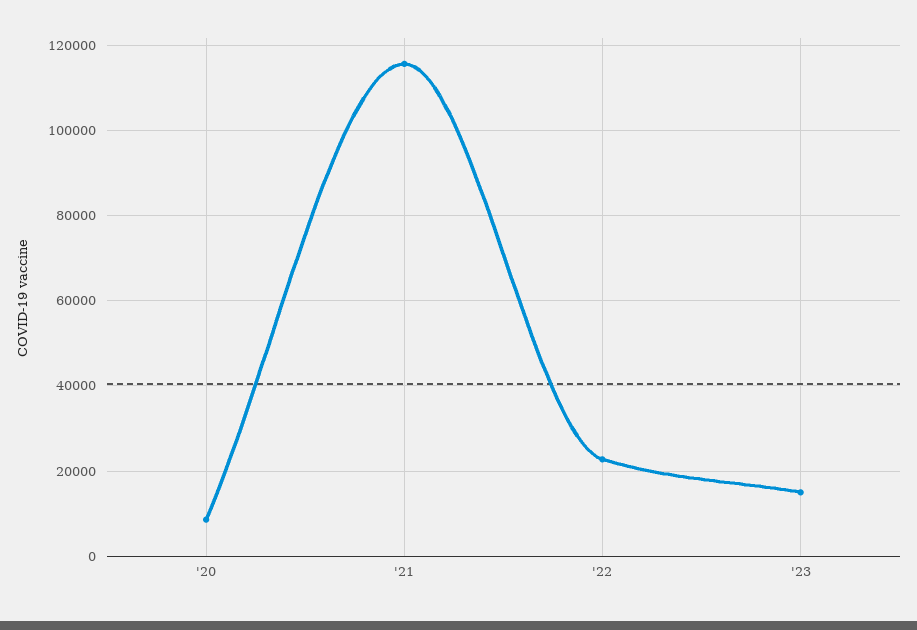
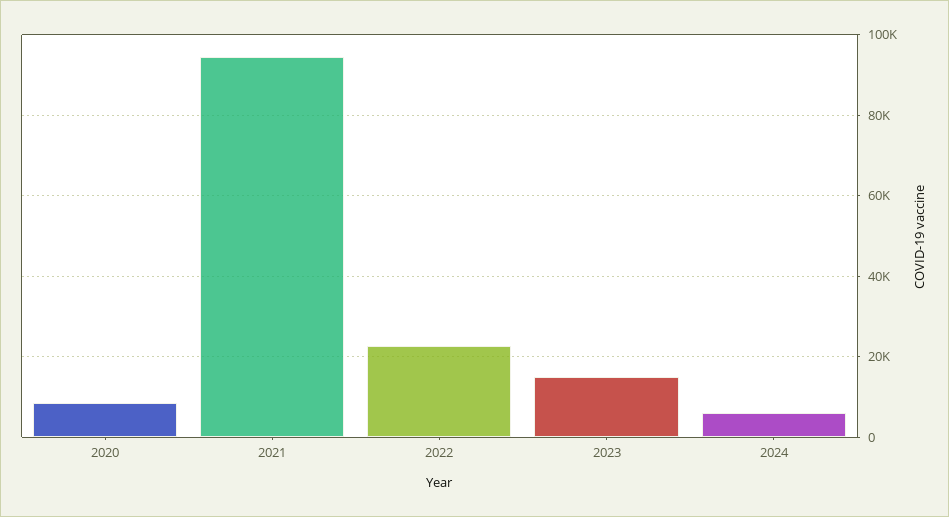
'21: 116000 -> 94000
2024: none -> 6000

